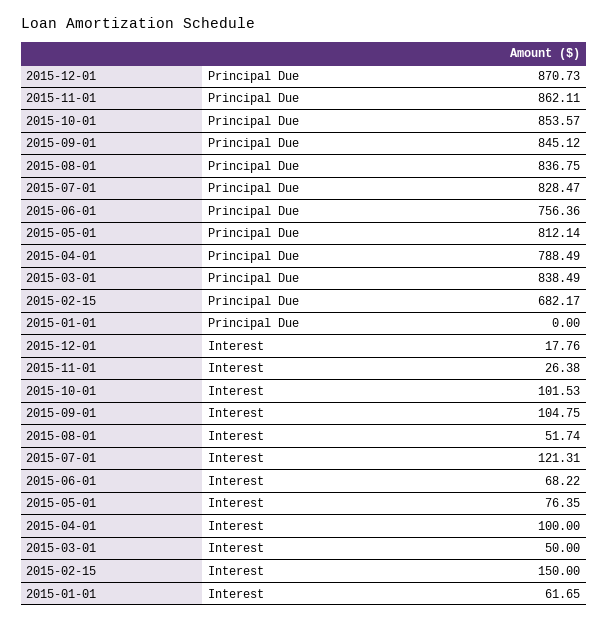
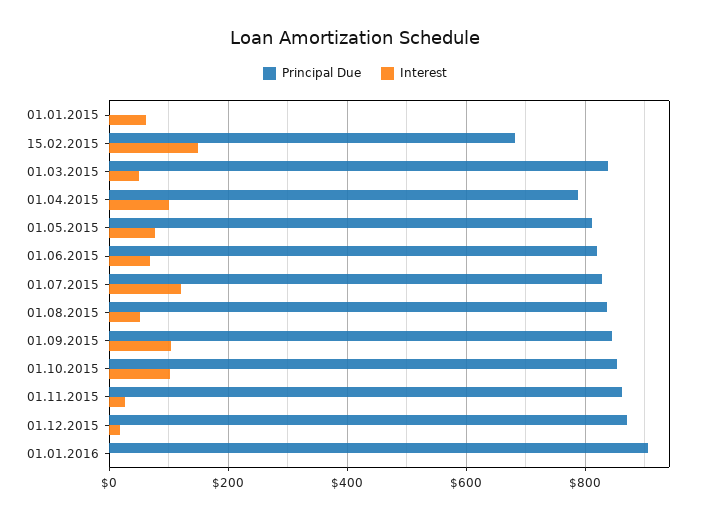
Principal Due, 2015-06-01: 756.36 -> 820
Principal Due, 01.01.2016: none -> 900
Interest, 01.01.2016: none -> 0

